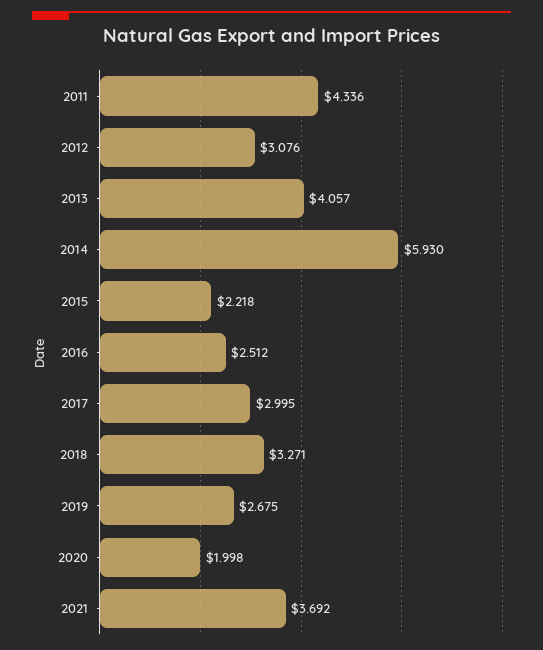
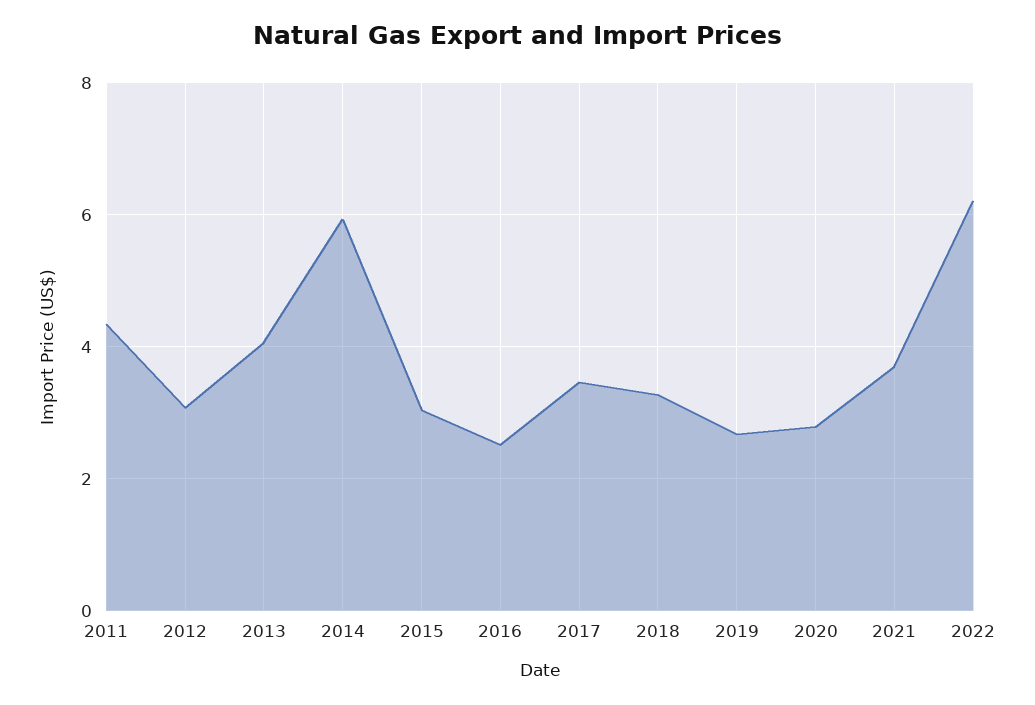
2015: 2.218 -> 3
2017: 2.995 -> 3.4
2020: 1.998 -> 2.8
2022: none -> 6.2

